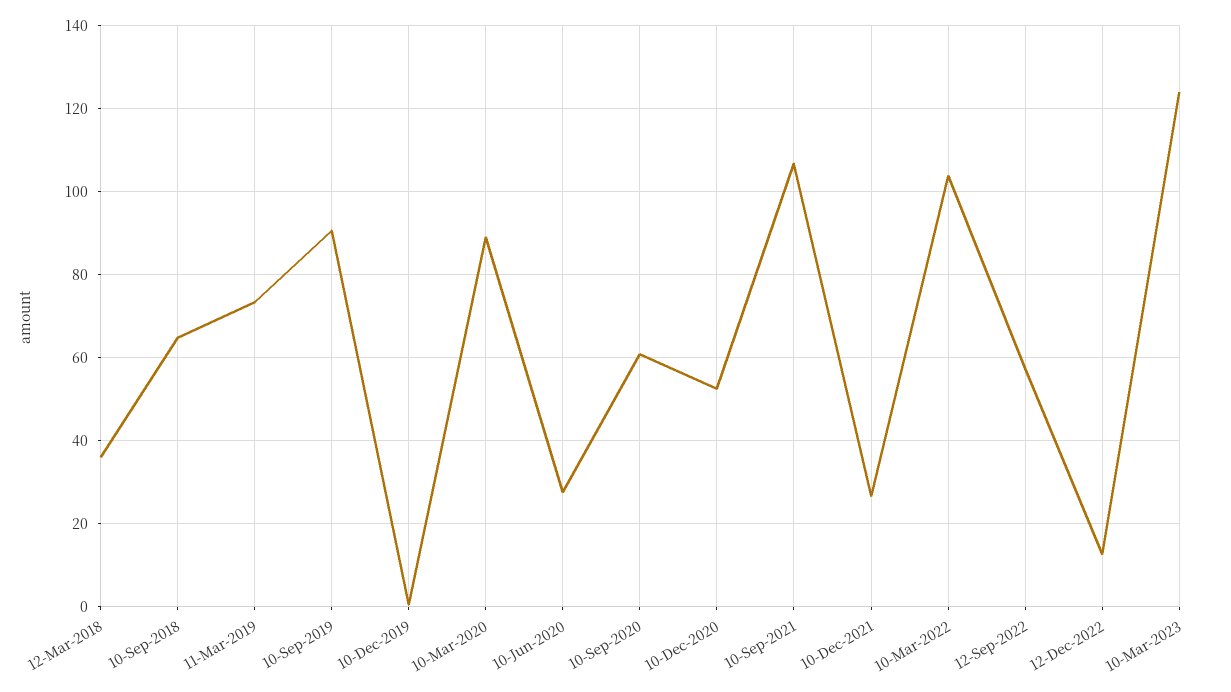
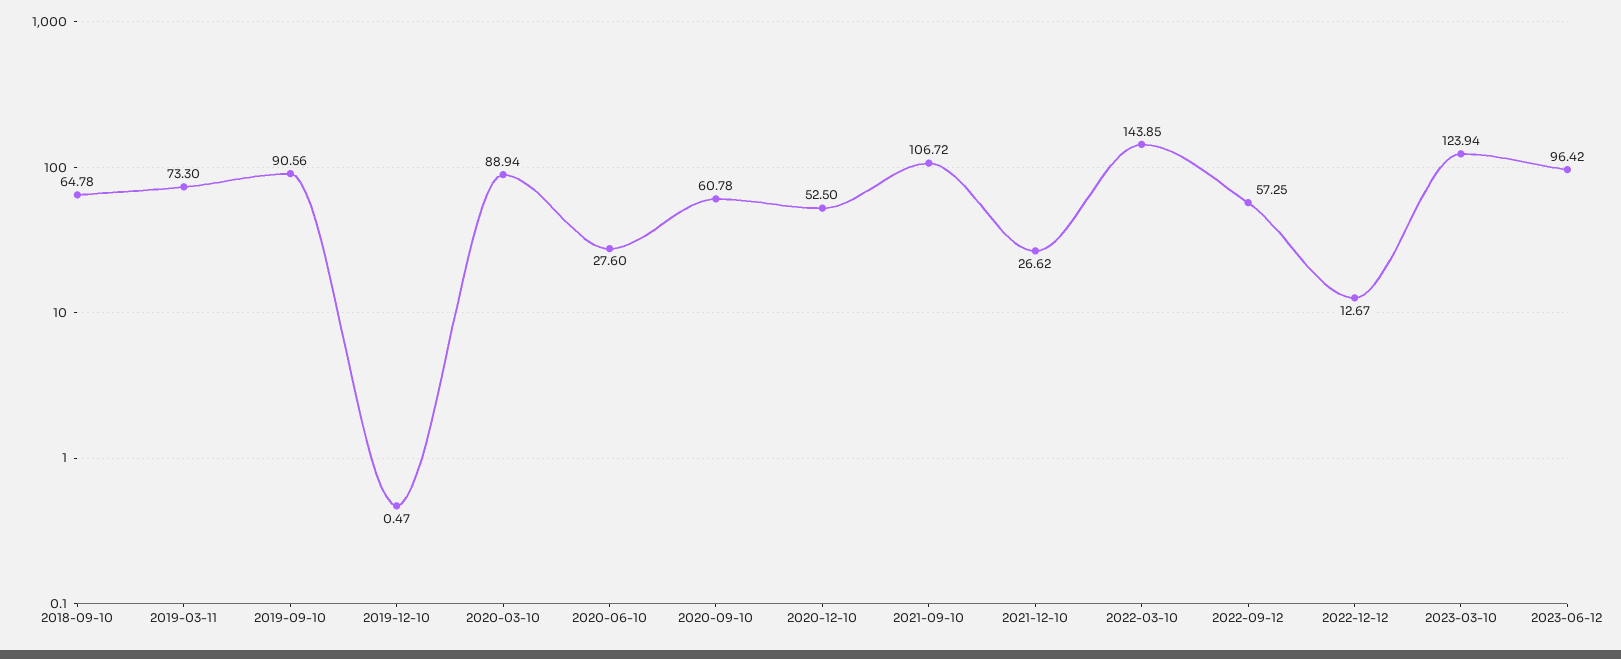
12-Mar-2018: 36 -> none
10-Mar-2022: 104 -> 143.85
2023-06-12: none -> 96.42

